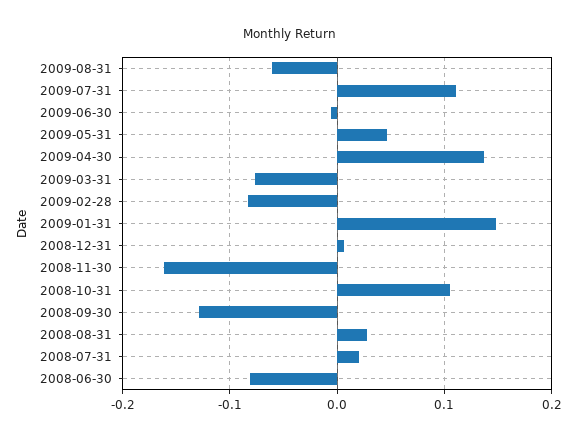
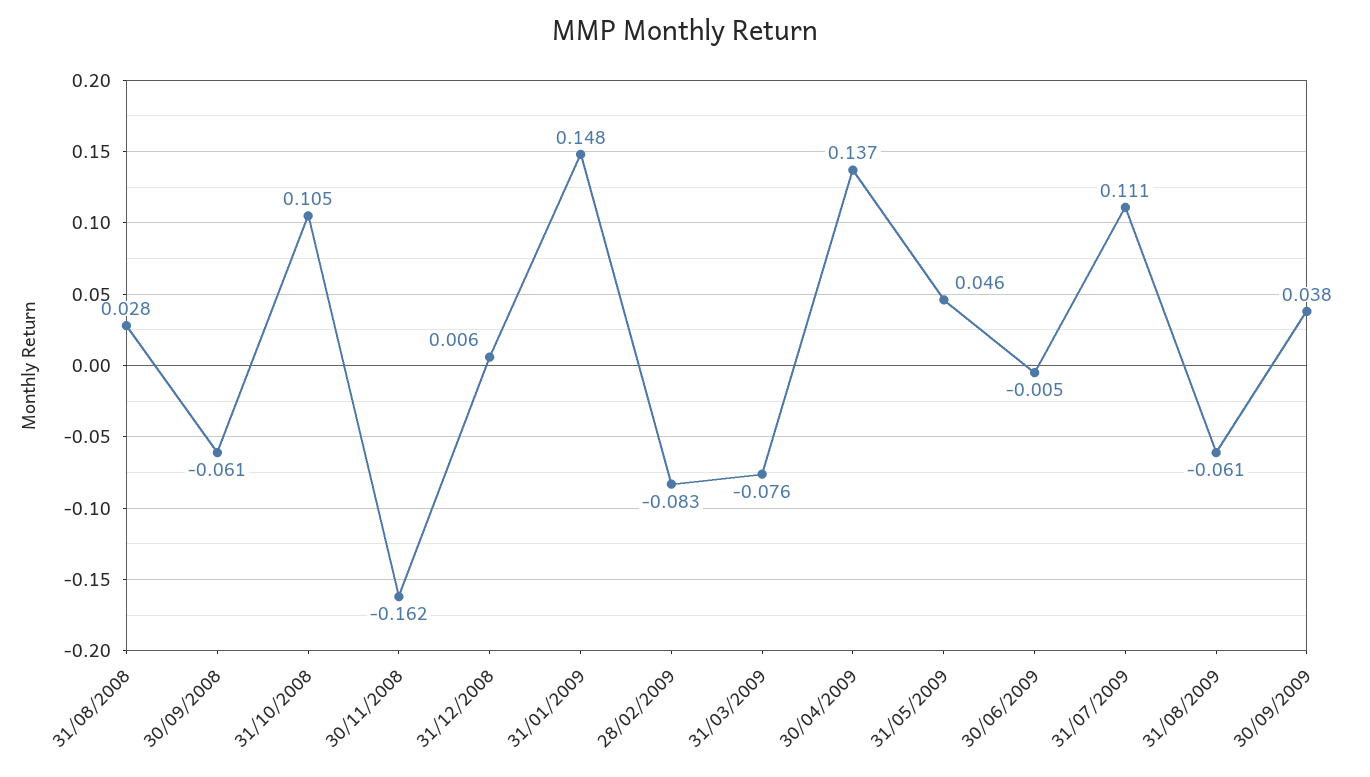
2008-09-30: -0.13 -> -0.061
2008-07-31: 0.02 -> none
2008-06-30: -0.08 -> none
30/09/2009: none -> 0.038

